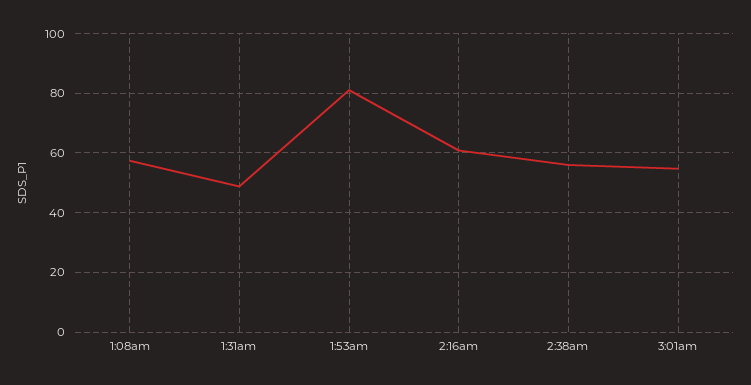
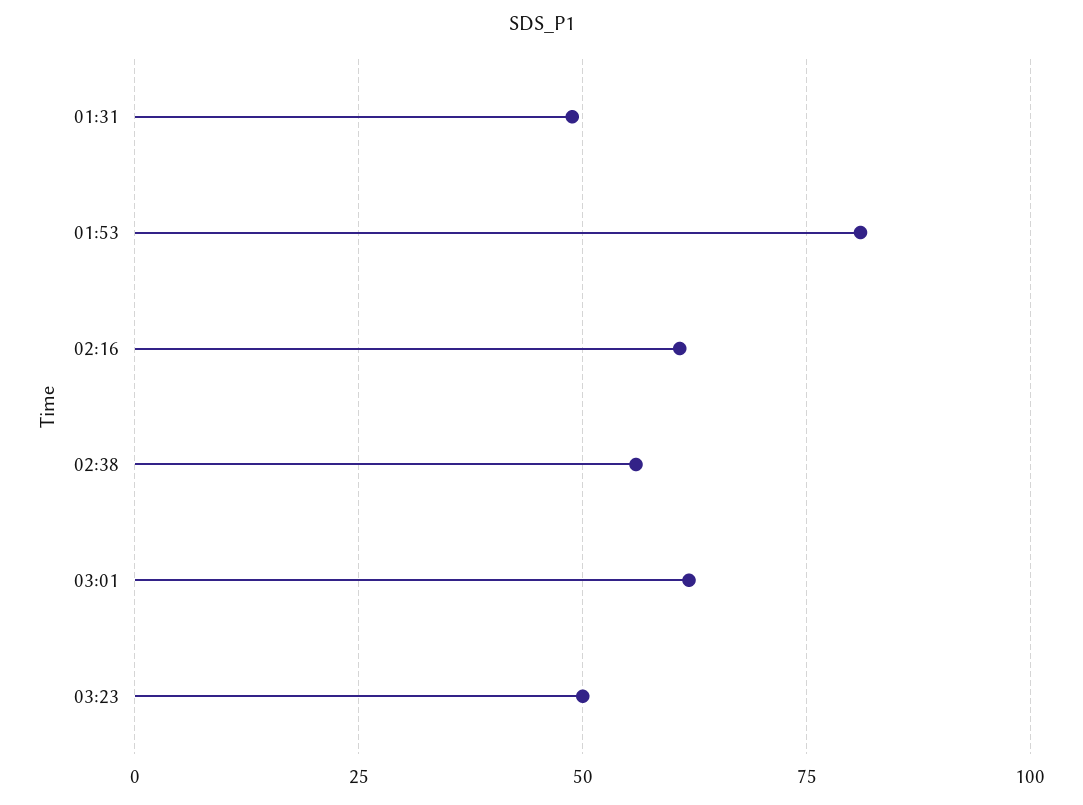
1:08am: 57.5 -> none
3:01am: 55 -> 62.5
03:23: none -> 50

